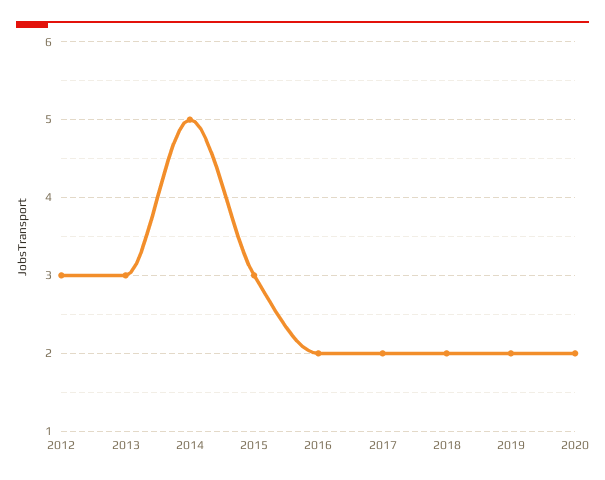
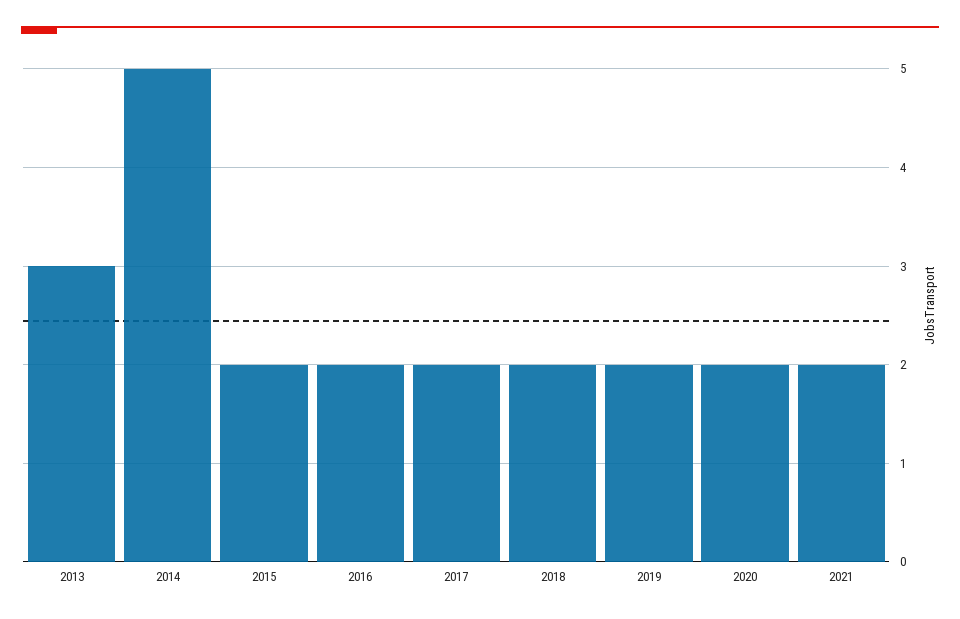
2012: 3 -> none
2015: 3 -> 2
2021: none -> 2

